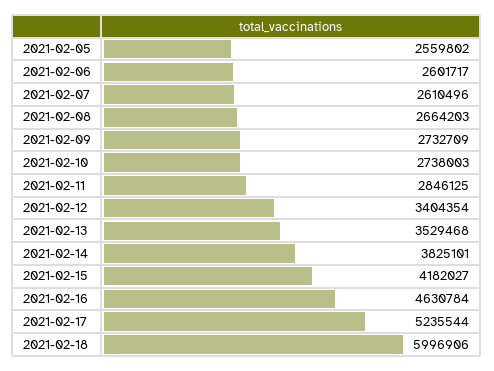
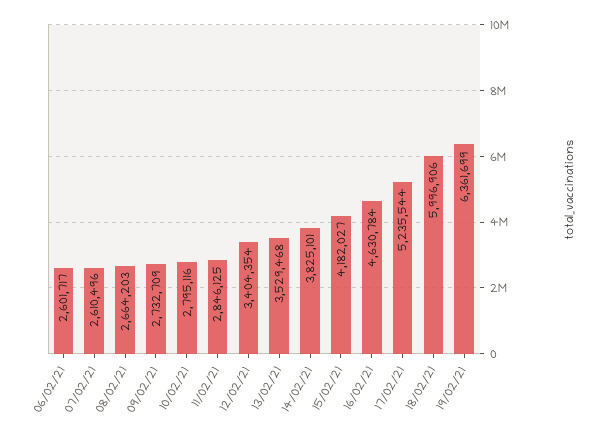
2021-02-05: 2559802 -> none
2021-02-10: 2738003 -> 2795116
19/02/21: none -> 6361699

